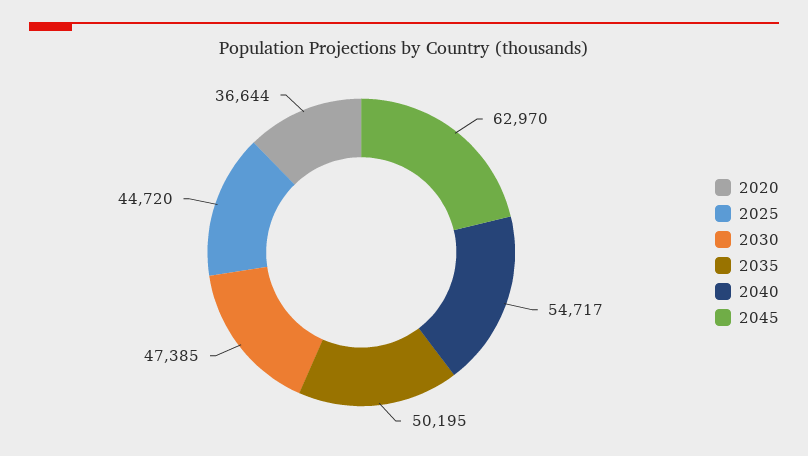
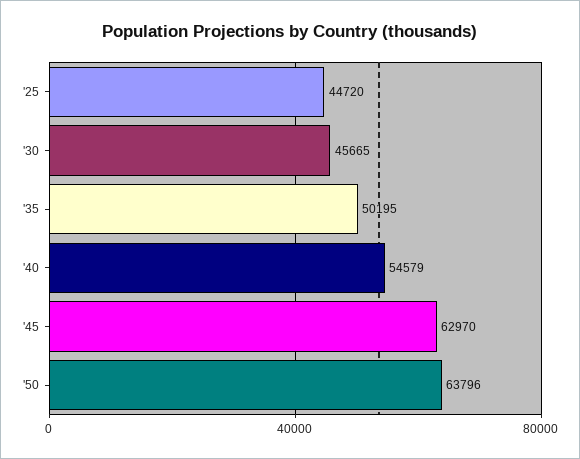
2020: 36644 -> none
2030: 47385 -> 45665
2040: 54717 -> 54579
'50: none -> 63796

